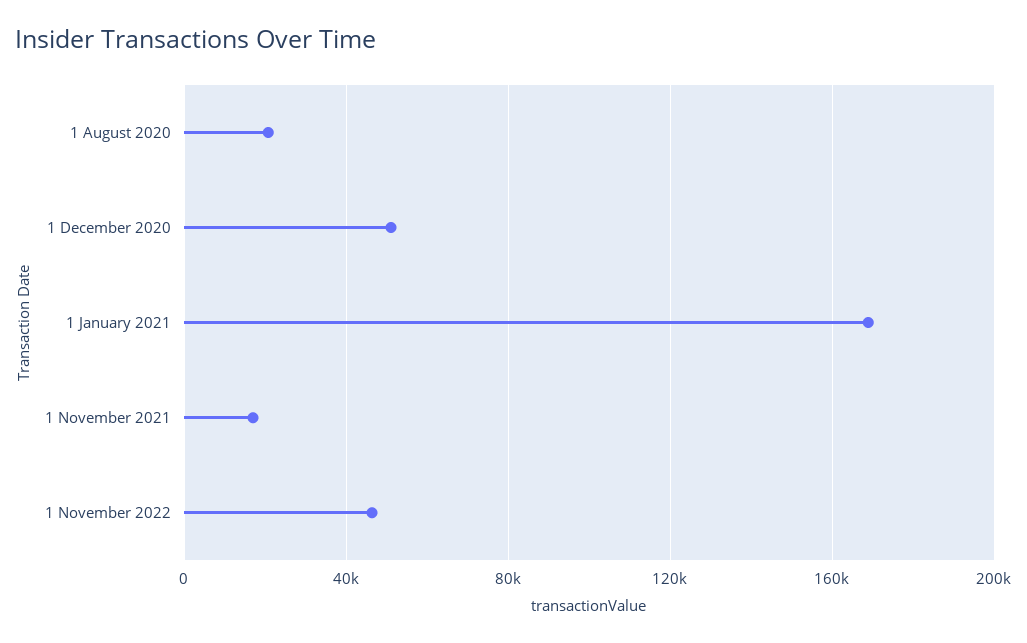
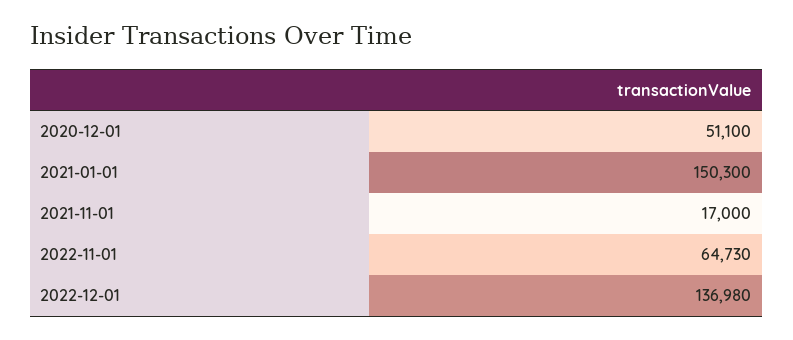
1 August 2020: 20000 -> none
1 January 2021: 170000 -> 150300
1 November 2022: 45000 -> 64730
2022-12-01: none -> 136980

